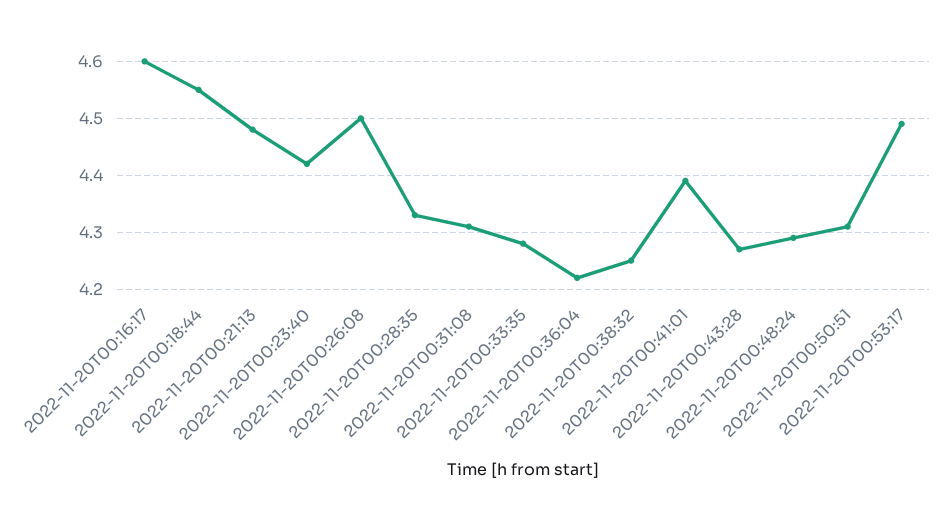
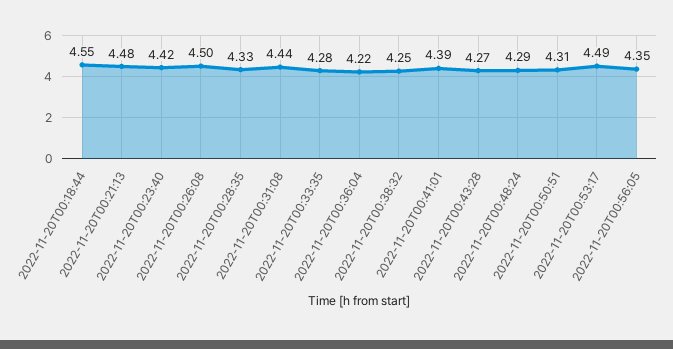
2022-11-20T00:16:17: 4.6 -> none
2022-11-20T00:31:08: 4.3 -> 4.44
2022-11-20T00:56:05: none -> 4.35

